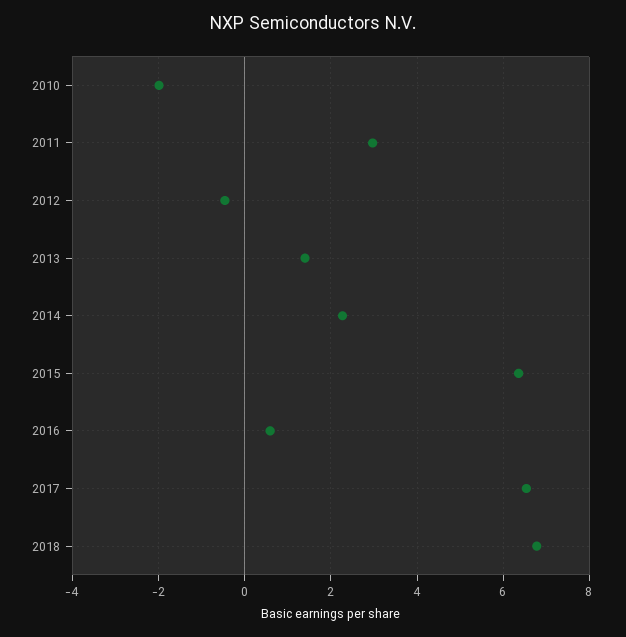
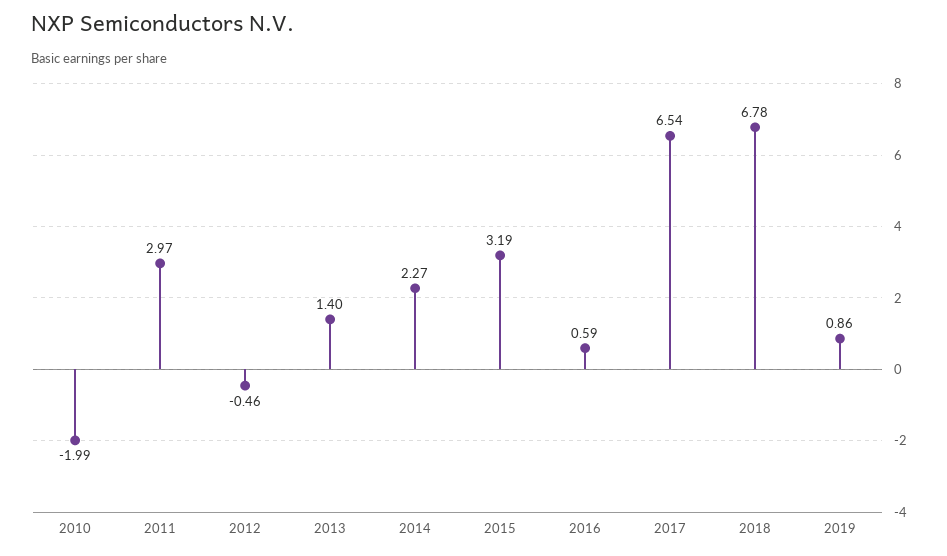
2015: 6.4 -> 3.19
2019: none -> 0.86

